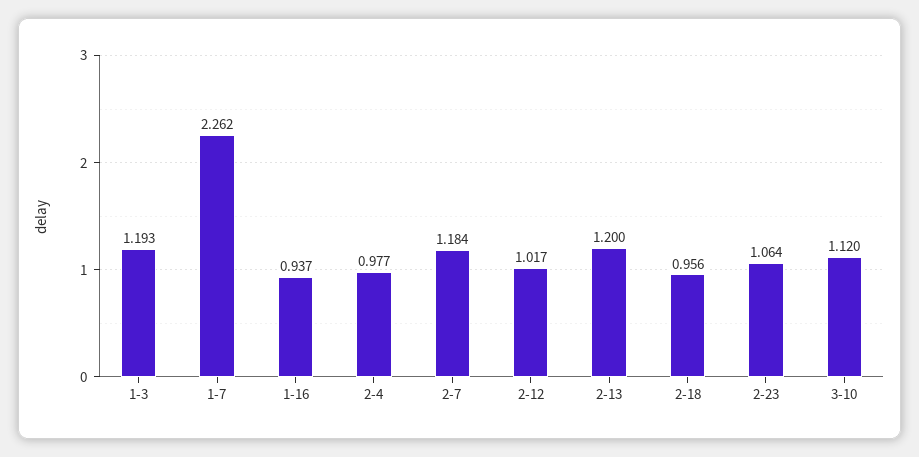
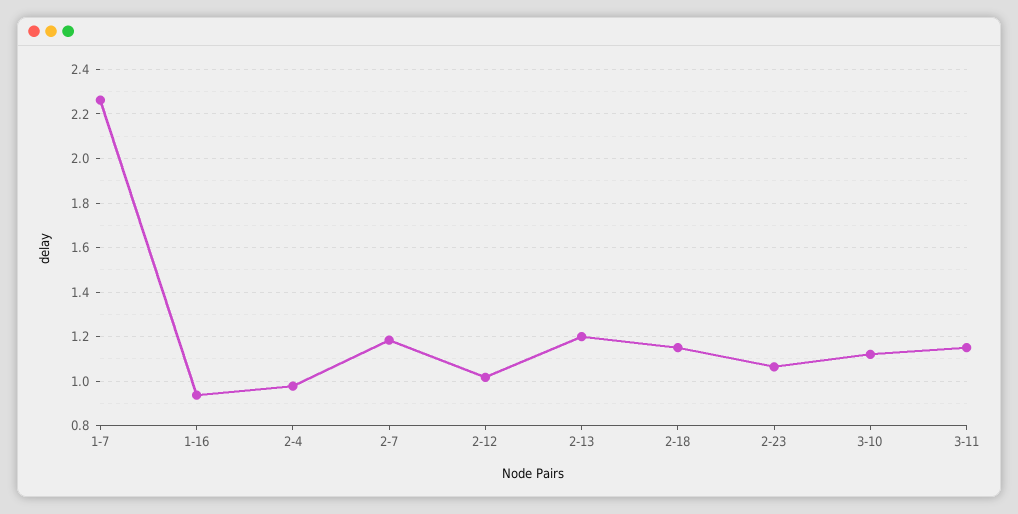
1-3: 1.193 -> none
2-18: 0.956 -> 1.15
3-11: none -> 1.15

